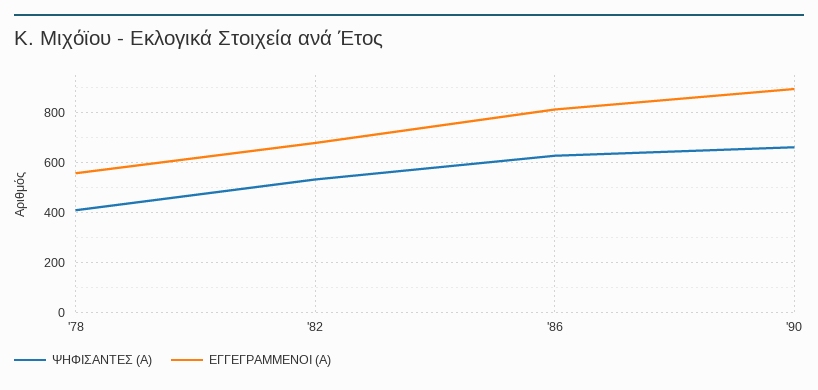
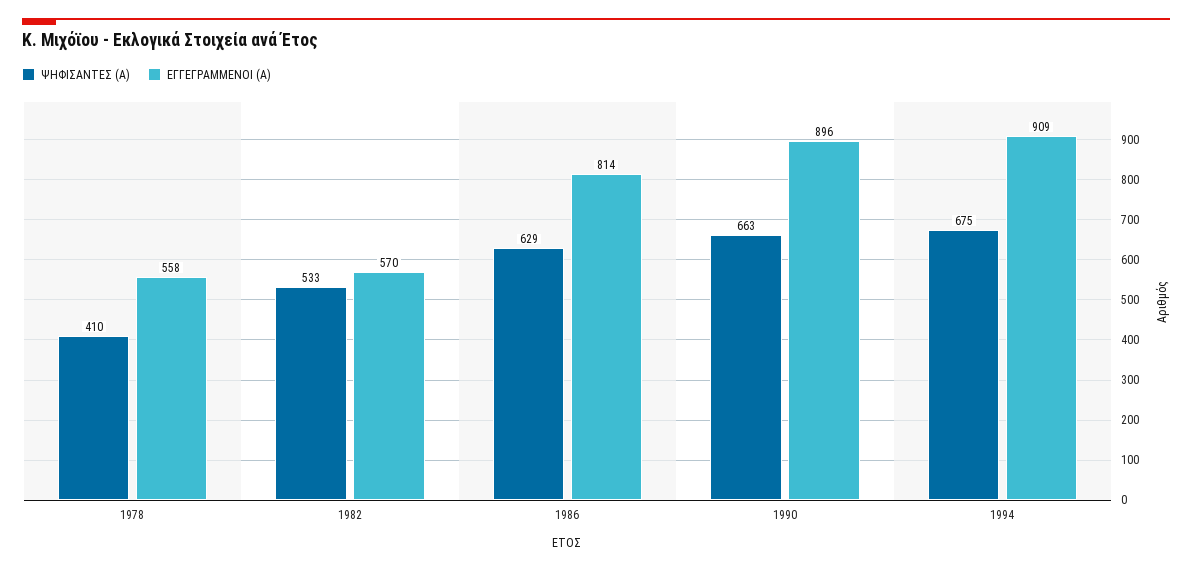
ΕΓΓΕΓΡΑΜΜΕΝΟΙ (Α), '82: 675 -> 570
ΨΗΦΙΣΑΝΤΕΣ (Α), 1994: none -> 675
ΕΓΓΕΓΡΑΜΜΕΝΟΙ (Α), 1994: none -> 909

